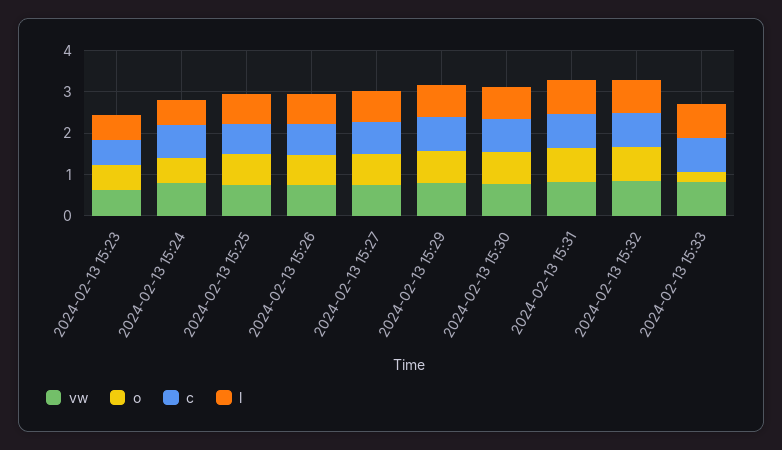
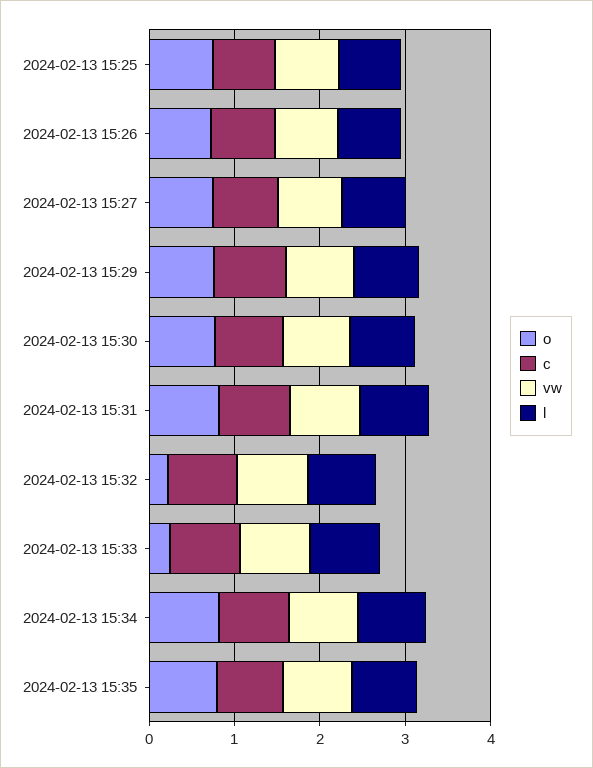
vw, 2024-02-13 15:23: 0.6 -> none
o, 2024-02-13 15:23: 0.6 -> none
c, 2024-02-13 15:23: 0.6 -> none
l, 2024-02-13 15:23: 0.6 -> none
vw, 2024-02-13 15:24: 0.8 -> none
o, 2024-02-13 15:24: 0.6 -> none
c, 2024-02-13 15:24: 0.8 -> none
l, 2024-02-13 15:24: 0.6 -> none
o, 2024-02-13 15:32: 0.8 -> 0.2
o, 2024-02-13 15:34: none -> 0.8
c, 2024-02-13 15:34: none -> 0.8
vw, 2024-02-13 15:34: none -> 0.8
l, 2024-02-13 15:34: none -> 0.8
o, 2024-02-13 15:35: none -> 0.8
c, 2024-02-13 15:35: none -> 0.8
vw, 2024-02-13 15:35: none -> 0.8
l, 2024-02-13 15:35: none -> 0.8

